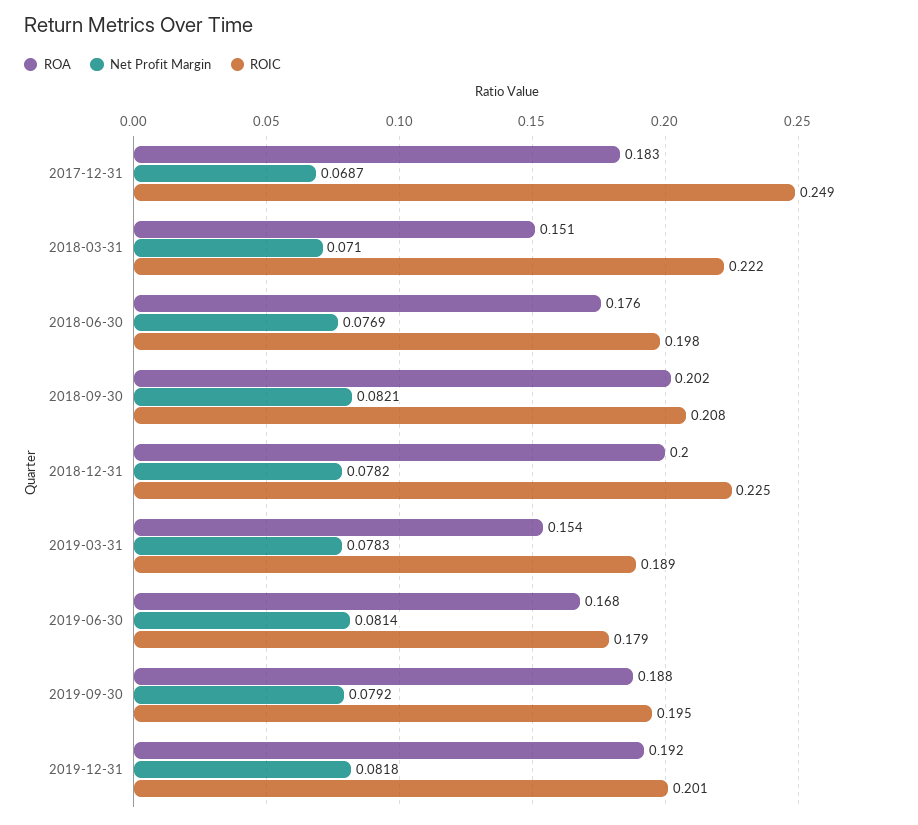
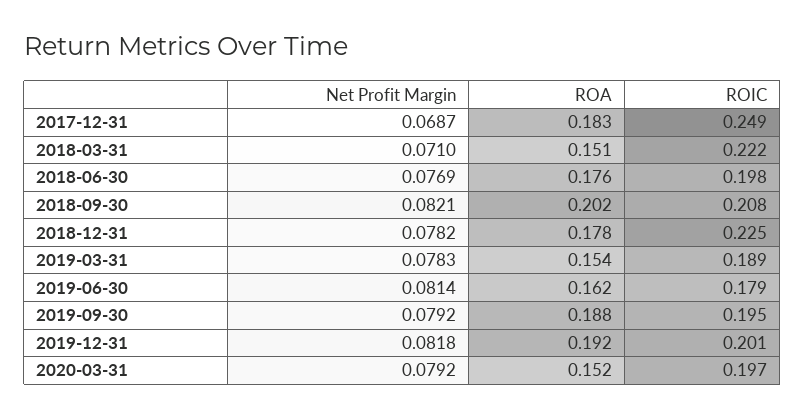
ROA, 2018-12-31: 0.2 -> 0.178
ROA, 2019-06-30: 0.168 -> 0.162
Net Profit Margin, 2020-03-31: none -> 0.0792
ROA, 2020-03-31: none -> 0.152
ROIC, 2020-03-31: none -> 0.197

